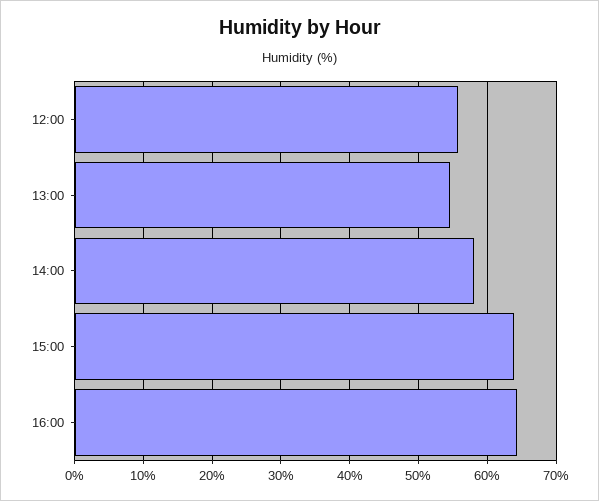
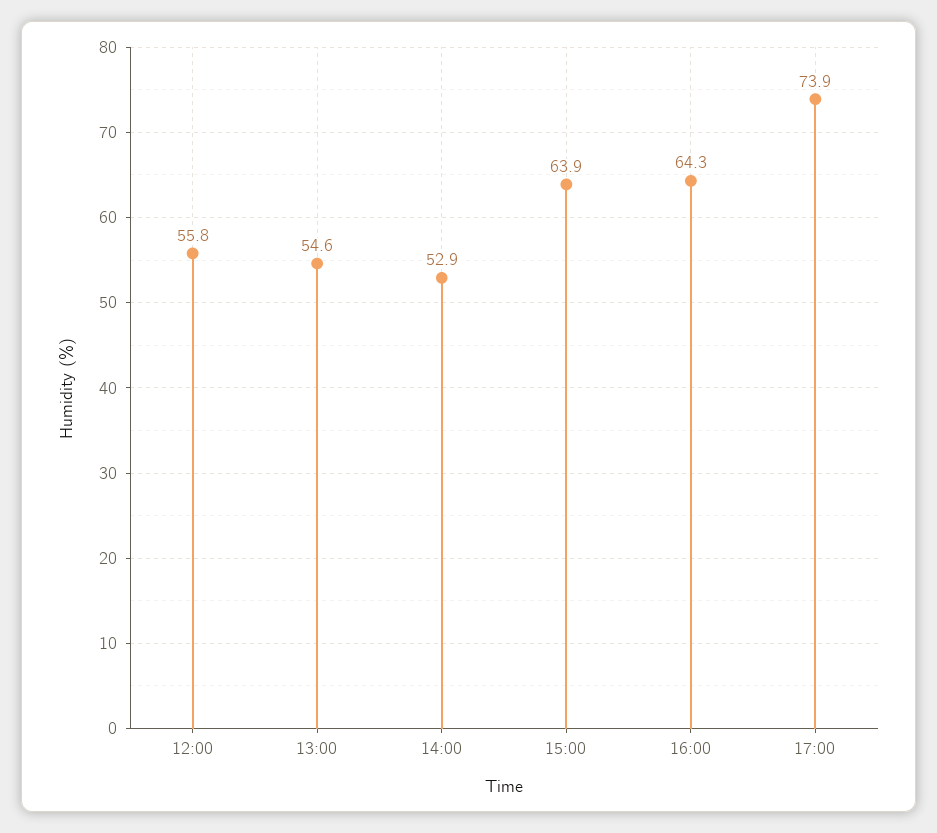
14:00: 58 -> 52.9
17:00: none -> 73.9

